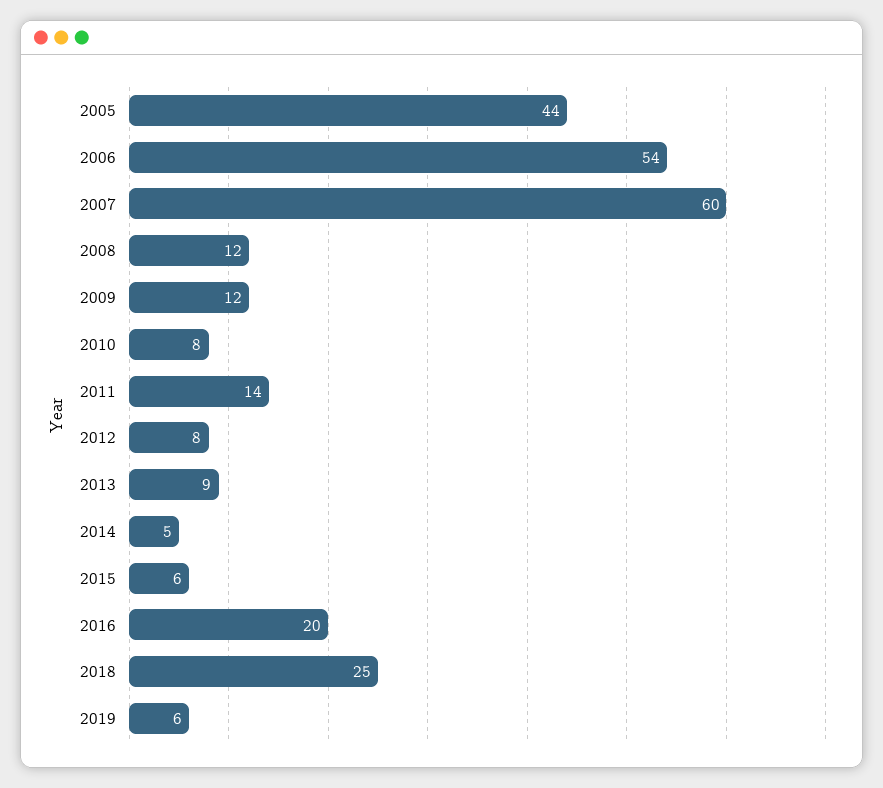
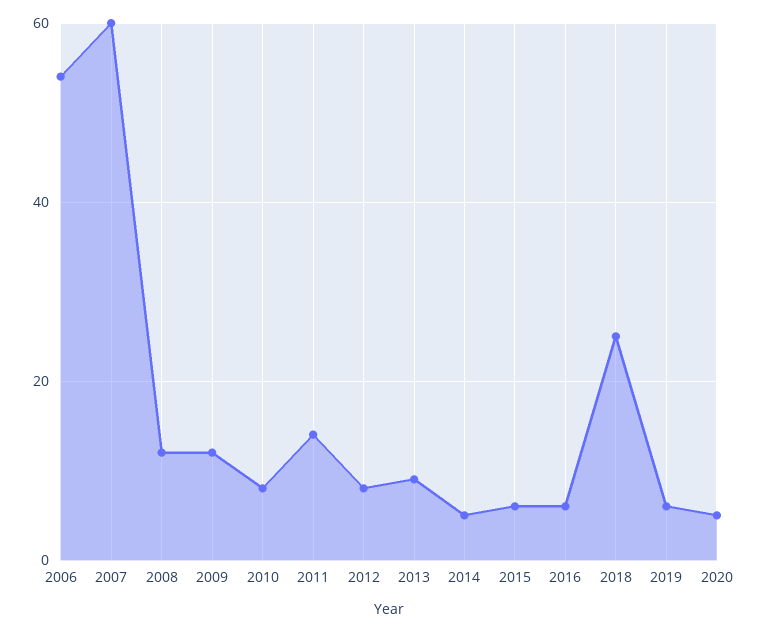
2005: 44 -> none
2016: 20 -> 5
2020: none -> 5

